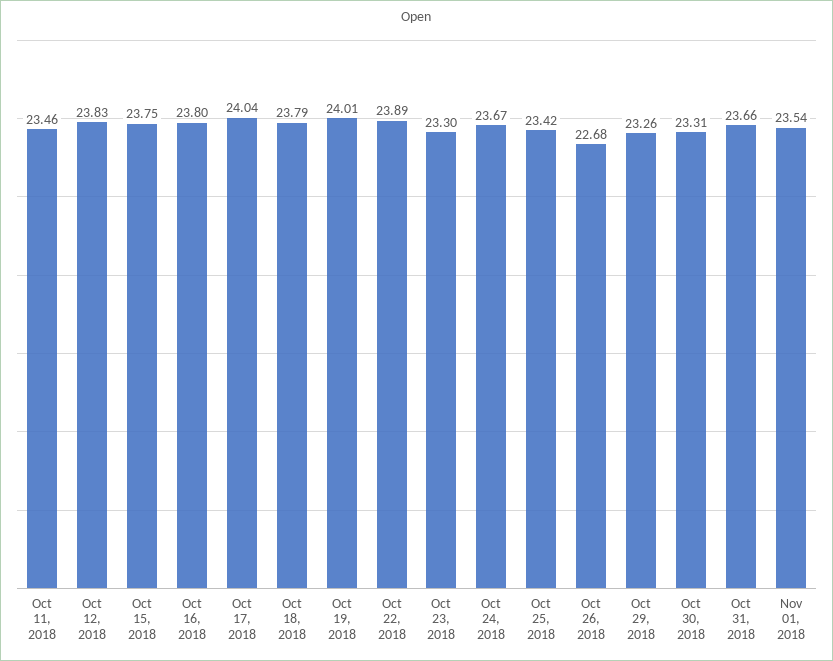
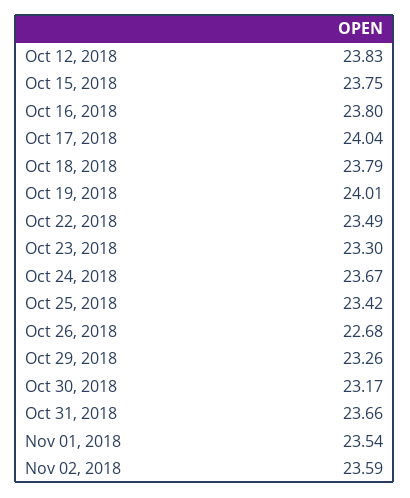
Oct 11, 2018: 23.46 -> none
Oct 22, 2018: 23.89 -> 23.49
Oct 30, 2018: 23.31 -> 23.17
Nov 02, 2018: none -> 23.59

